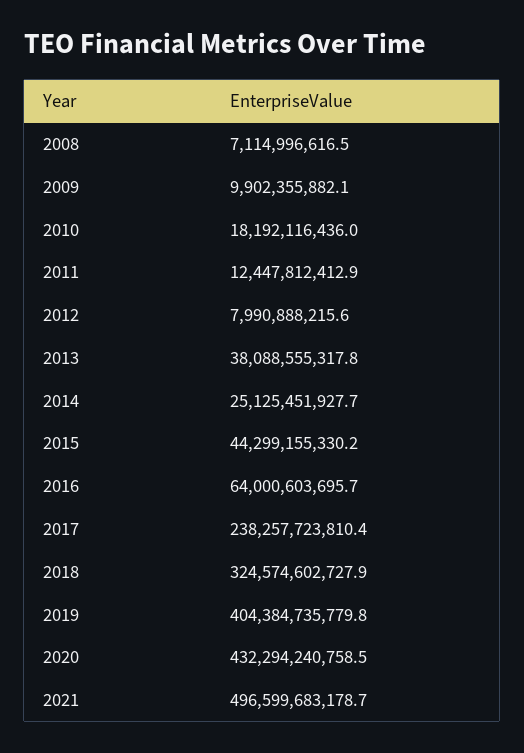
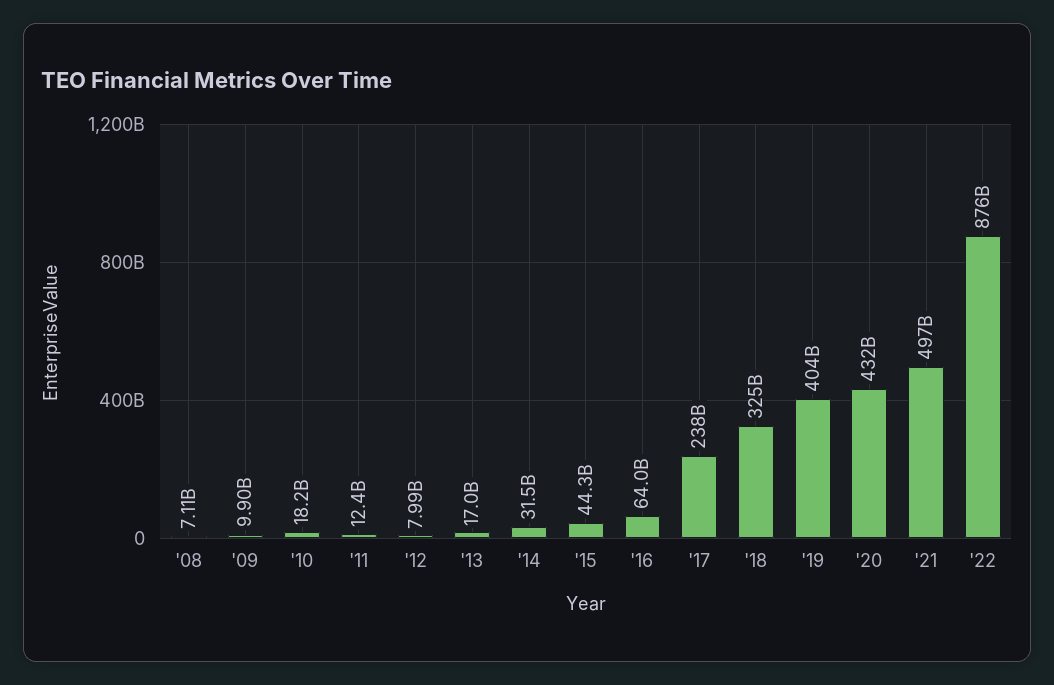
2013: 38088555317.8 -> 17000000000
2014: 25125451927.7 -> 31500000000
'22: none -> 876000000000

